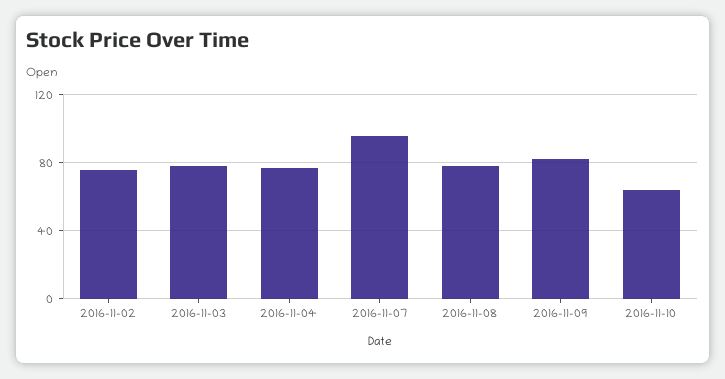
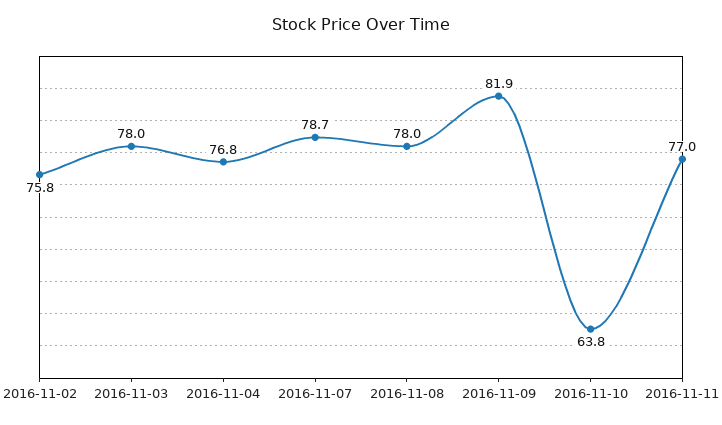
2016-11-07: 95 -> 78.7
2016-11-11: none -> 77

